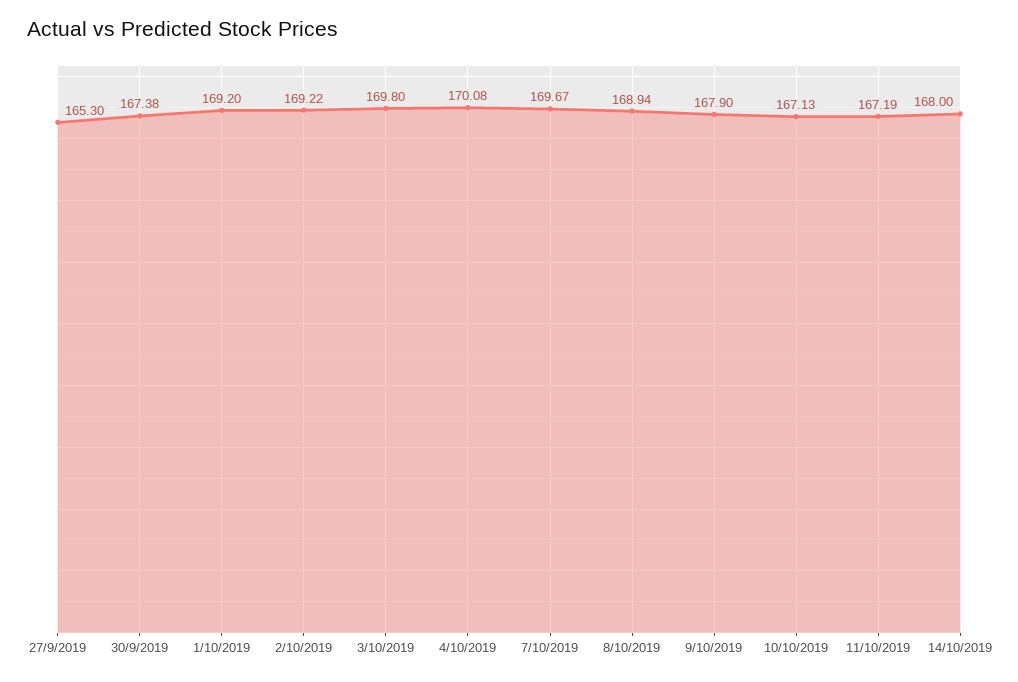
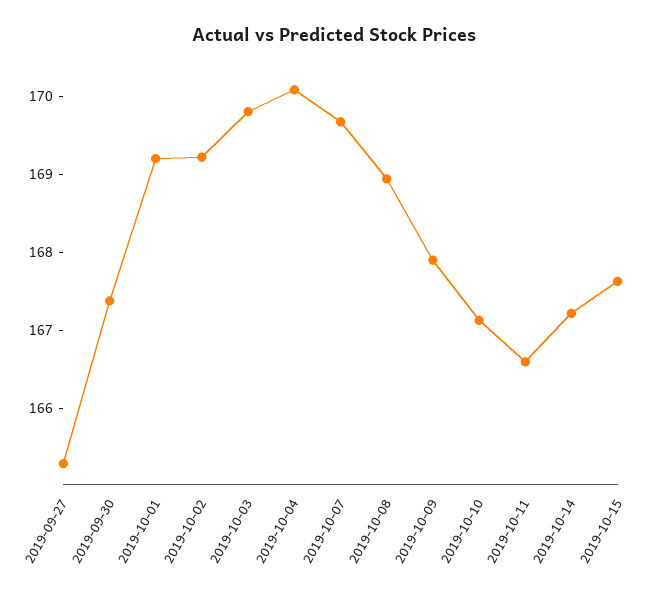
11/10/2019: 167.19 -> 166.6
14/10/2019: 168 -> 167.2
2019-10-15: none -> 167.6

